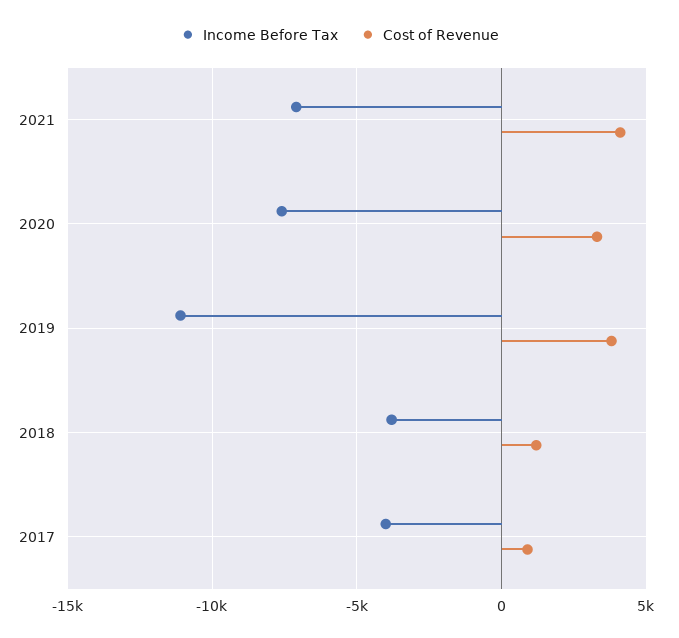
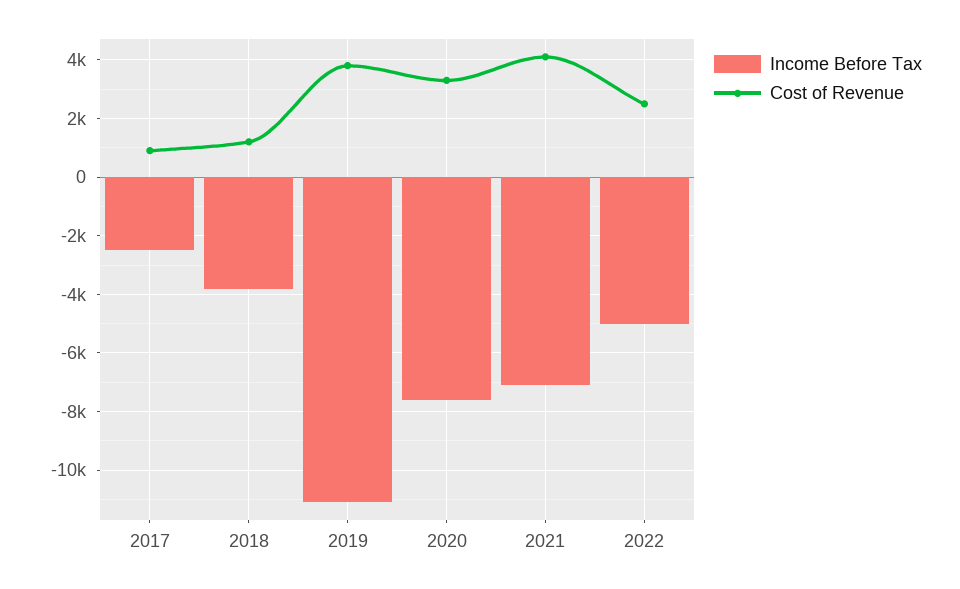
Income Before Tax, 2017: -4000 -> -2500
Income Before Tax, 2022: none -> -5000
Cost of Revenue, 2022: none -> 2500

